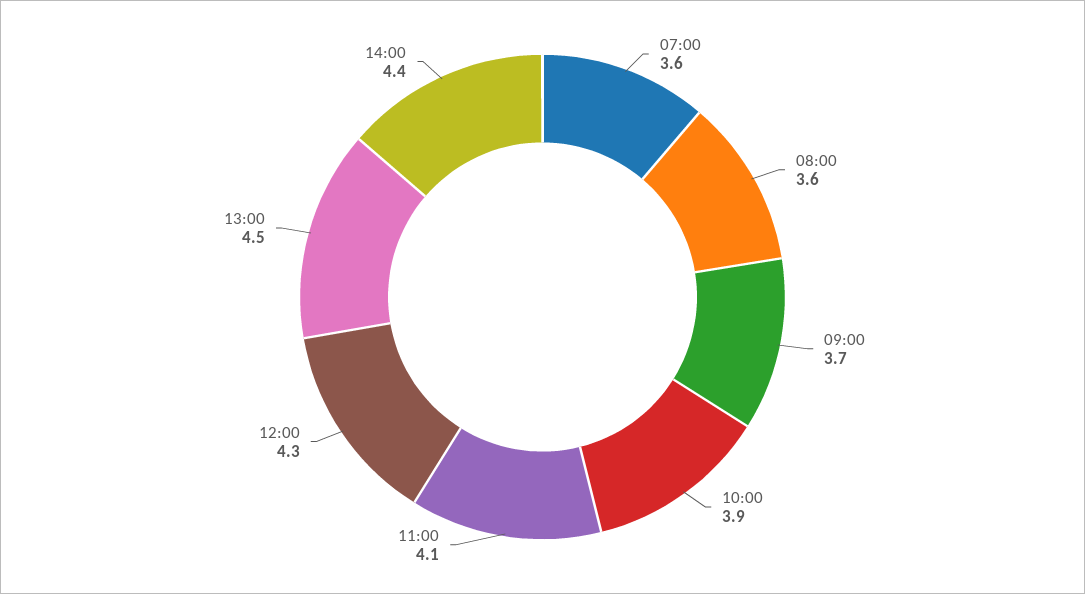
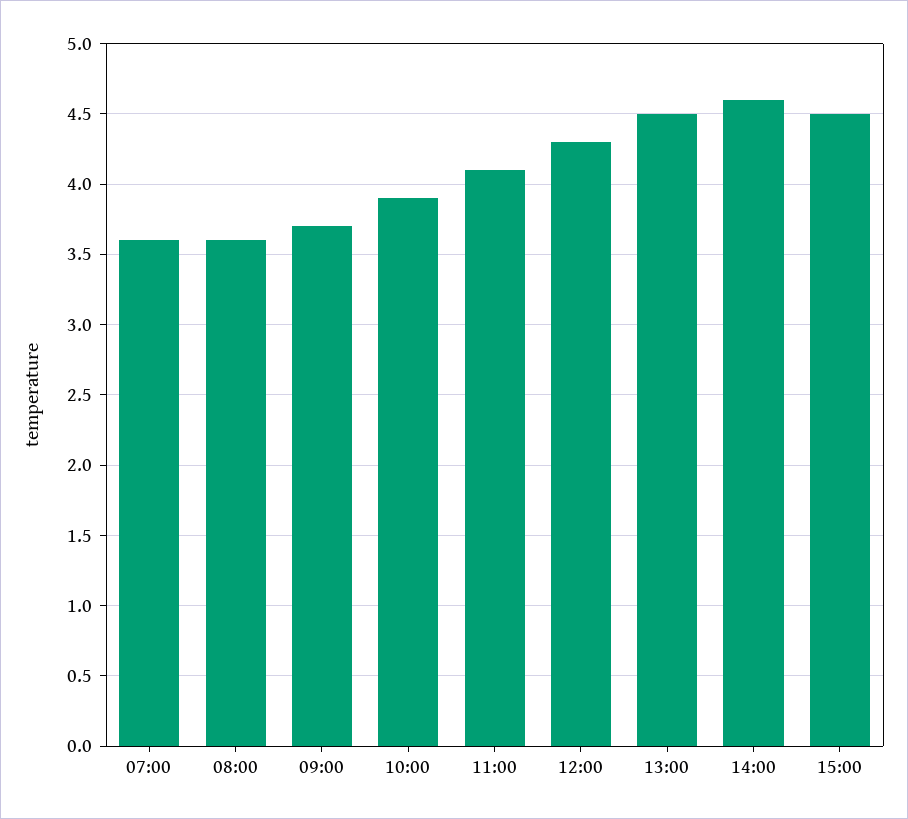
14:00: 4.4 -> 4.6
15:00: none -> 4.5

